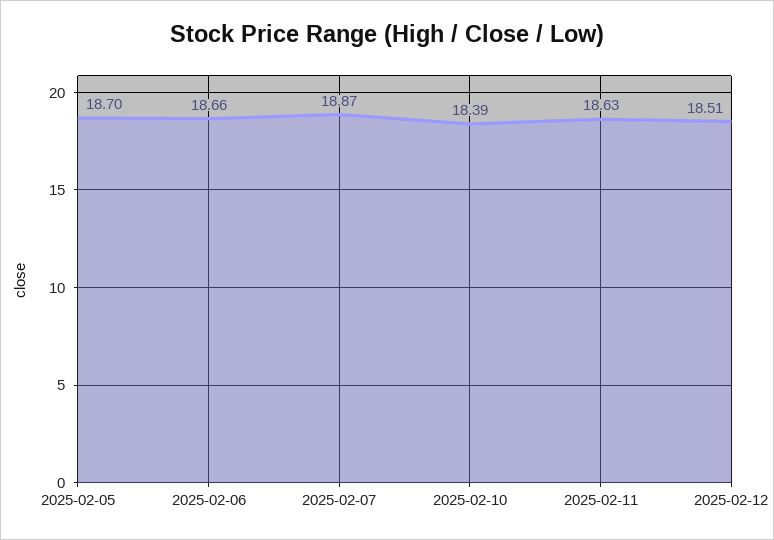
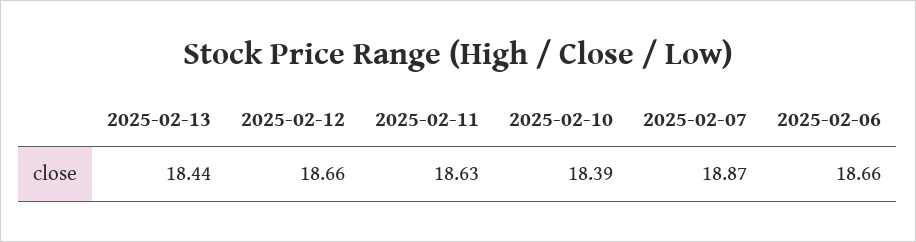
2025-02-05: 18.7 -> none
2025-02-12: 18.51 -> 18.66
2025-02-13: none -> 18.44

